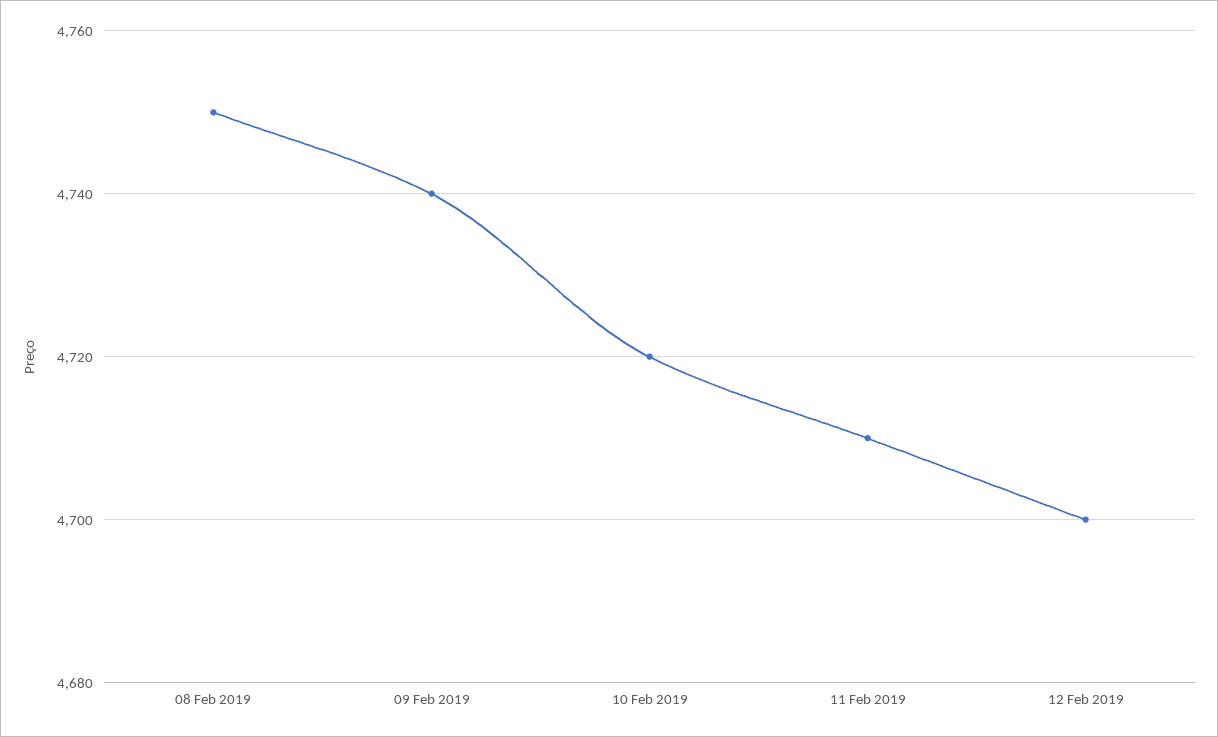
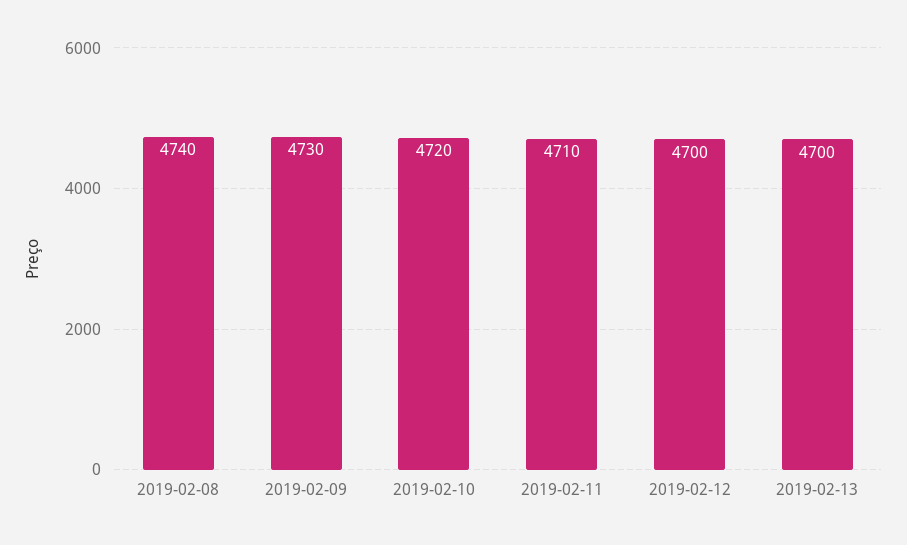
08 Feb 2019: 4750 -> 4740
09 Feb 2019: 4740 -> 4730
2019-02-13: none -> 4700

